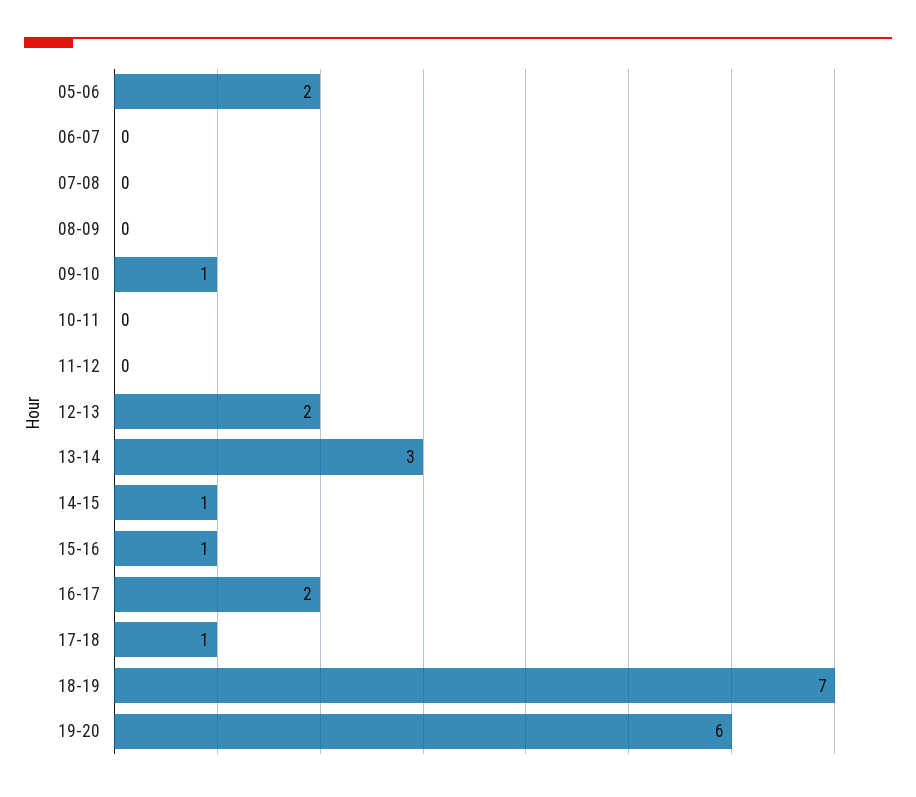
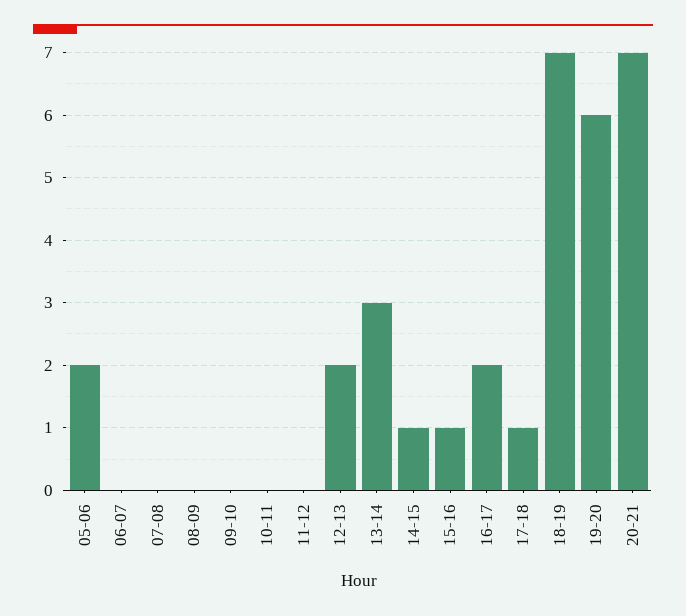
09-10: 1 -> 0
20-21: none -> 7

